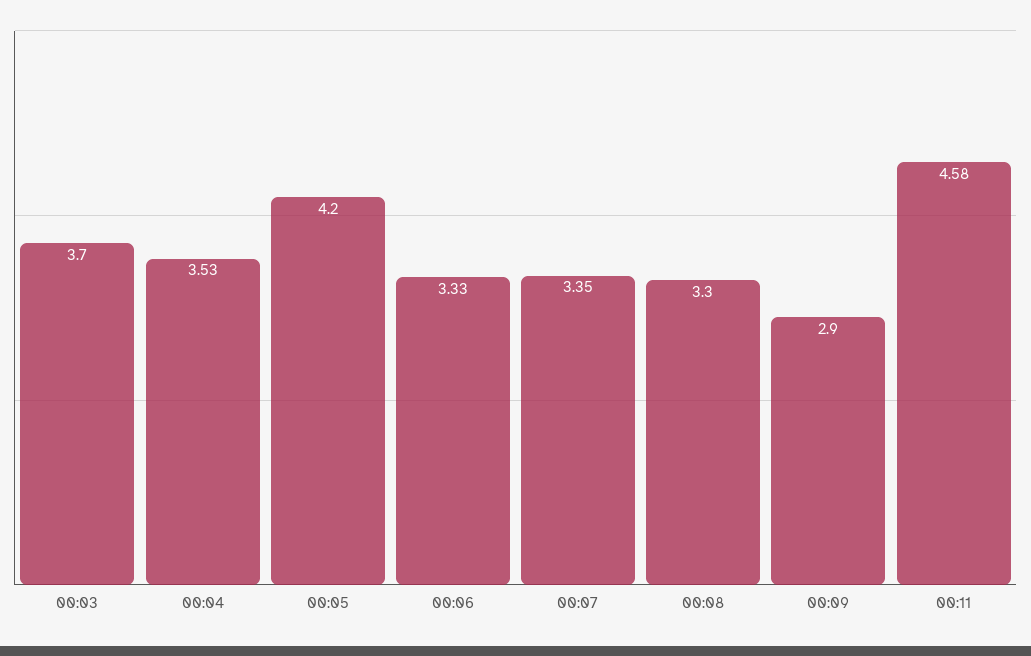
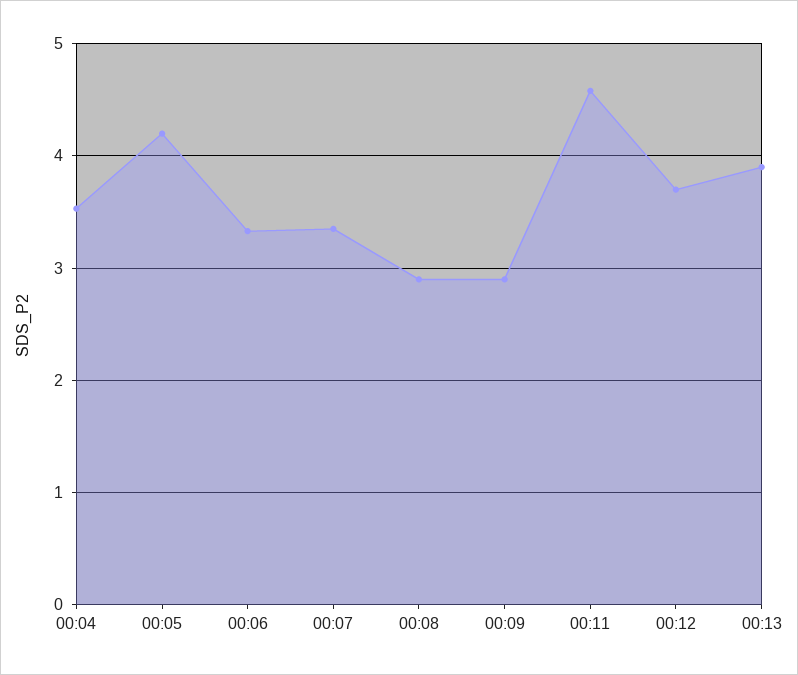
00:03: 3.7 -> none
00:08: 3.3 -> 2.9
00:12: none -> 3.7
00:13: none -> 3.9

